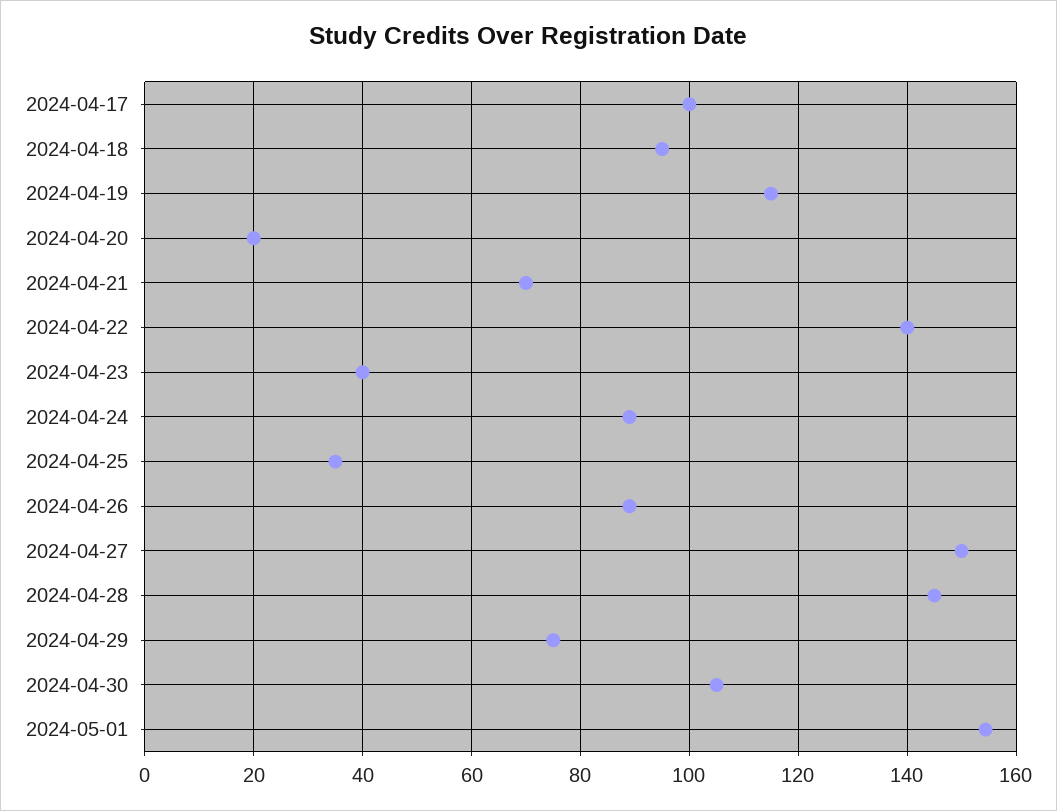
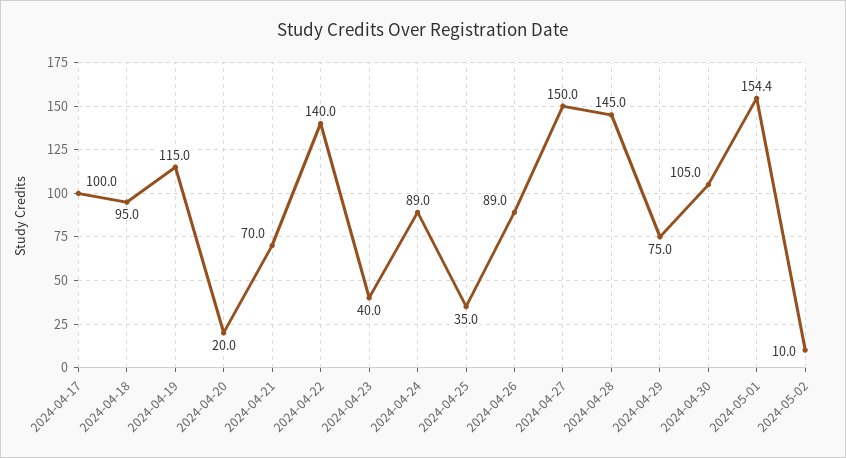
2024-05-02: none -> 10

